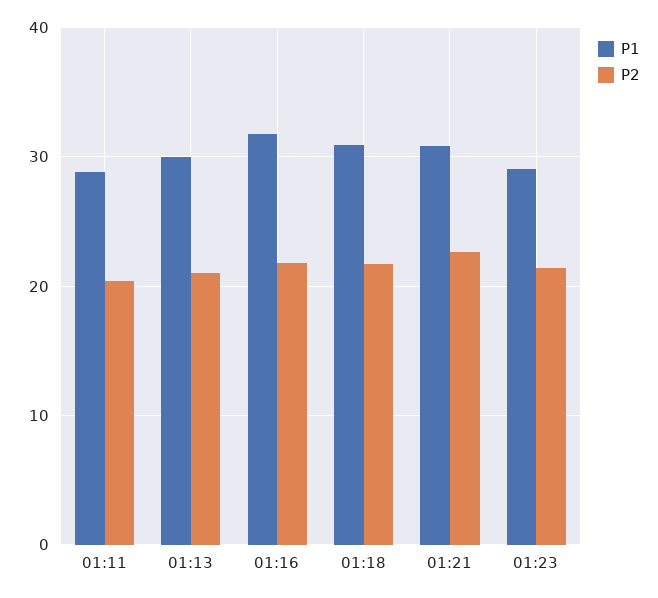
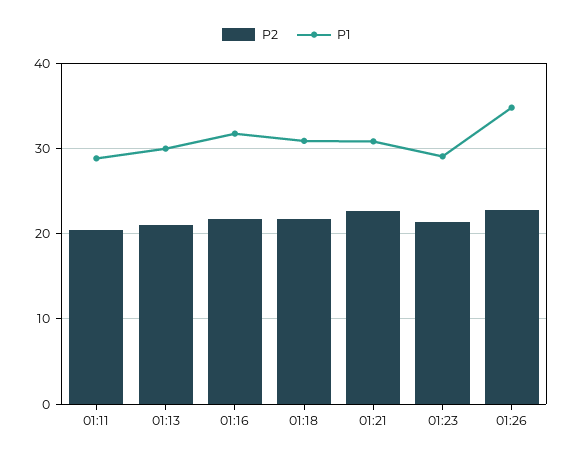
P2, 01:26: none -> 23
P1, 01:26: none -> 35

